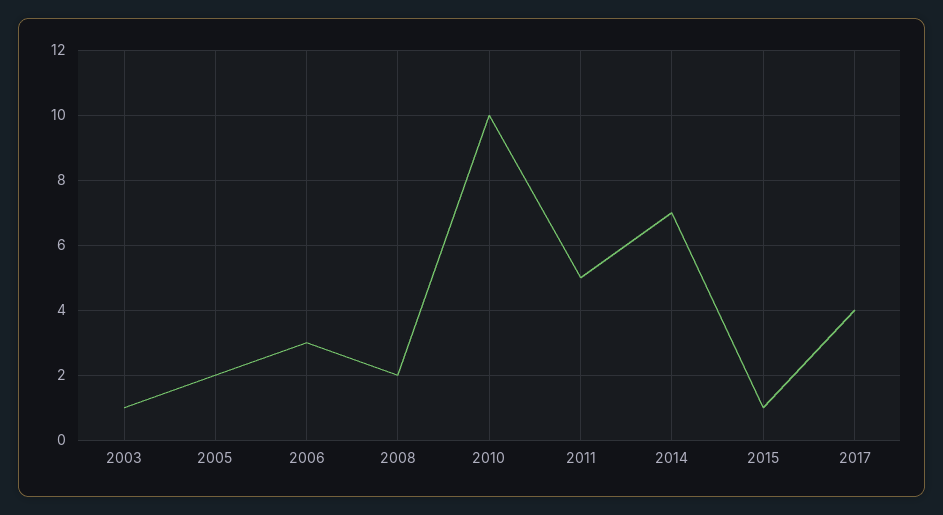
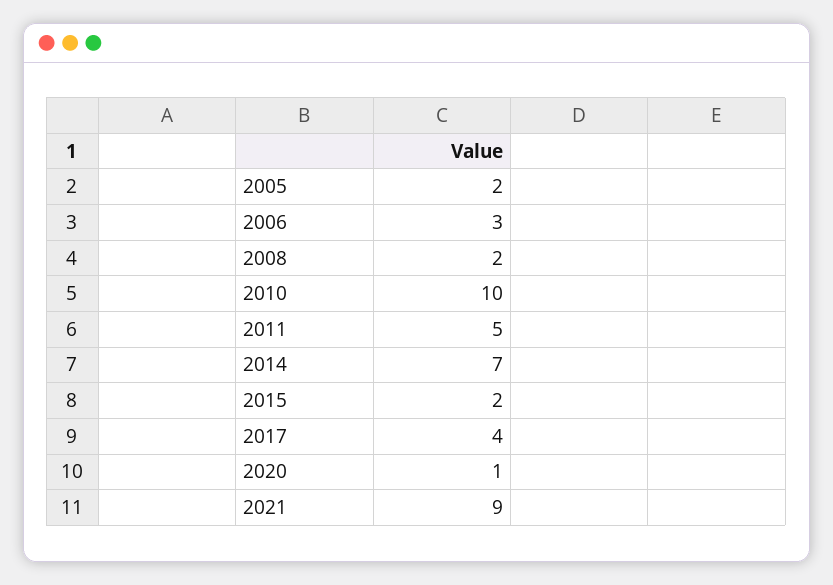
2003: 1 -> none
2015: 1 -> 2
2020: none -> 1
2021: none -> 9

